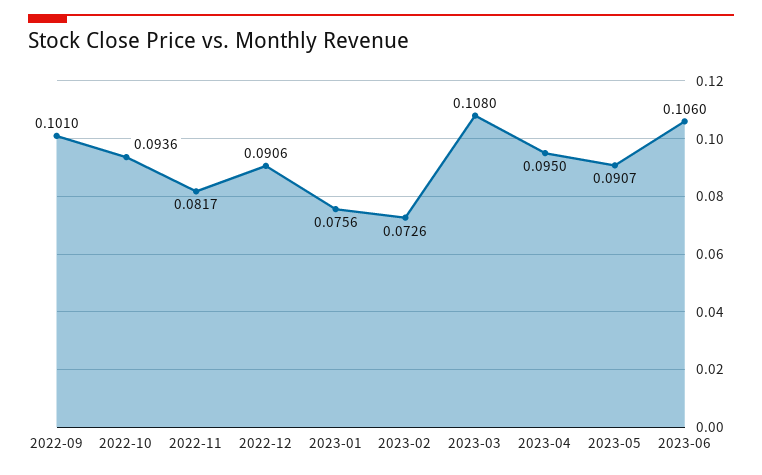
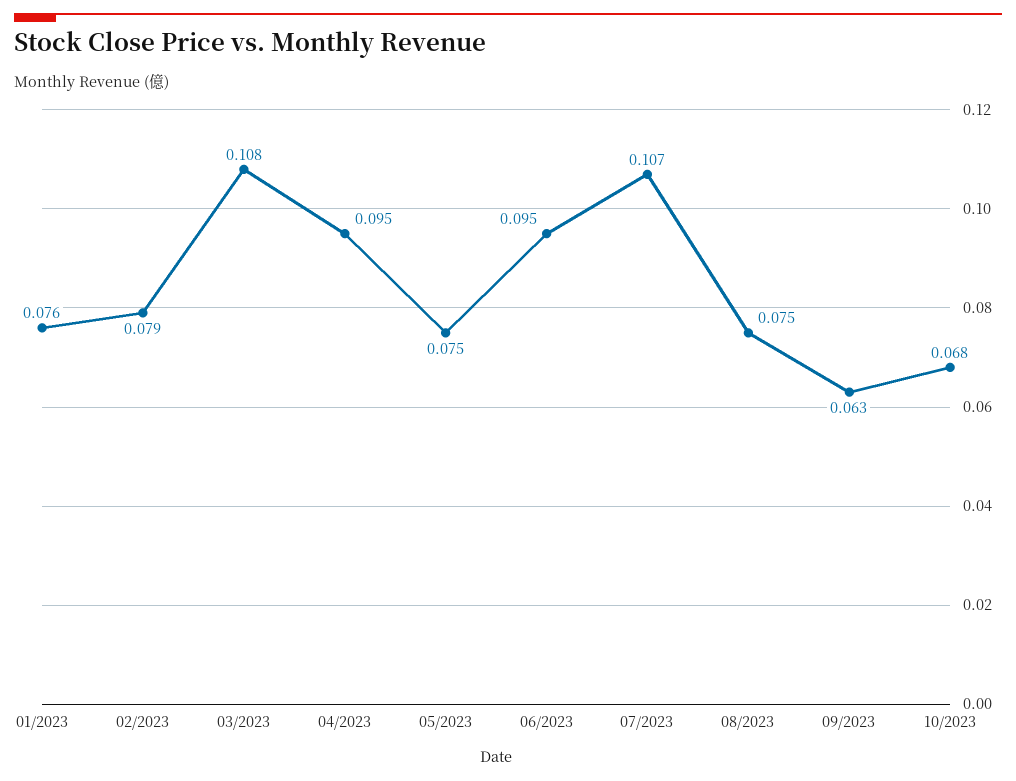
2022-09: 0.101 -> none
2022-10: 0.0936 -> none
2022-11: 0.0817 -> none
2022-12: 0.0906 -> none
2023-02: 0.0726 -> 0.079
2023-05: 0.0907 -> 0.075
2023-06: 0.106 -> 0.095
07/2023: none -> 0.107
08/2023: none -> 0.075
09/2023: none -> 0.063
10/2023: none -> 0.068

